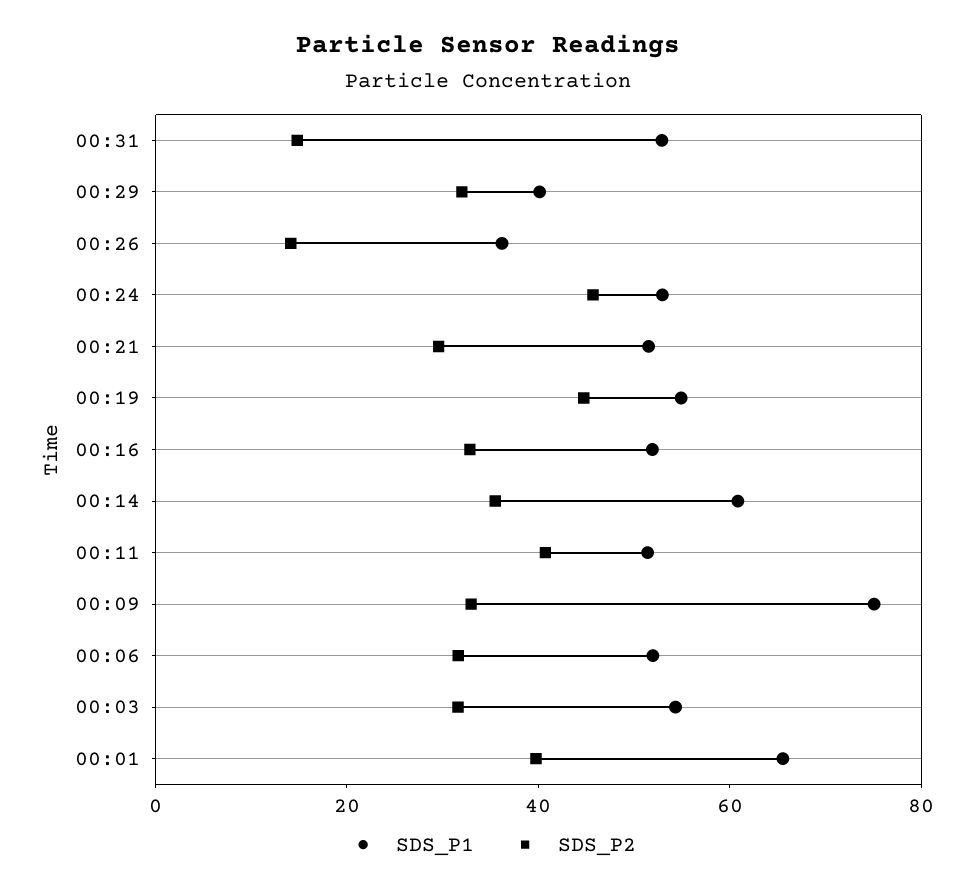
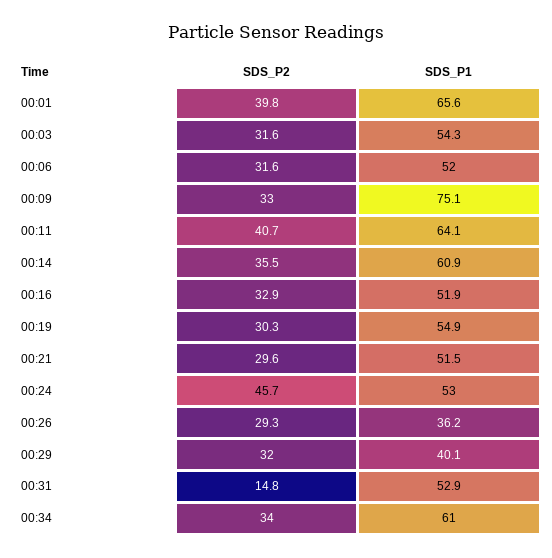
SDS_P2, 00:26: 15 -> 29.3
SDS_P2, 00:19: 45 -> 30.3
SDS_P1, 00:11: 50 -> 64.1
SDS_P2, 00:34: none -> 34
SDS_P1, 00:34: none -> 61

